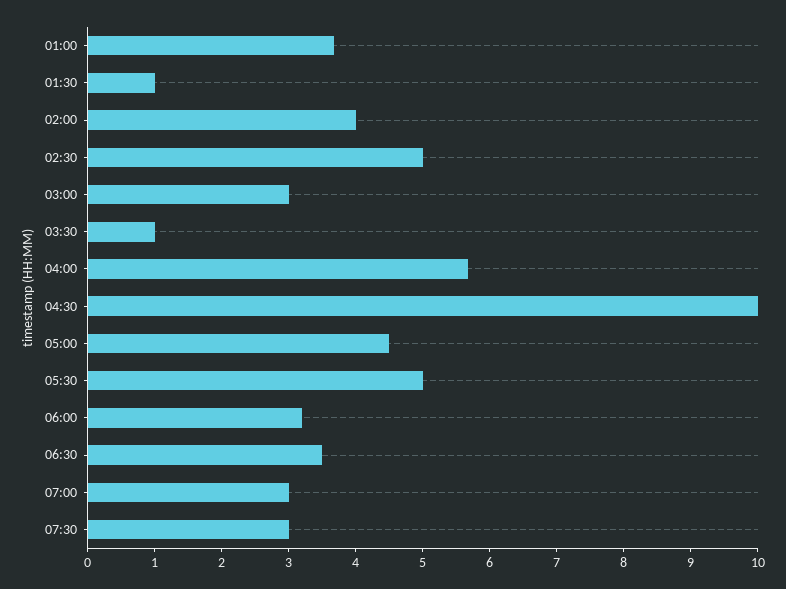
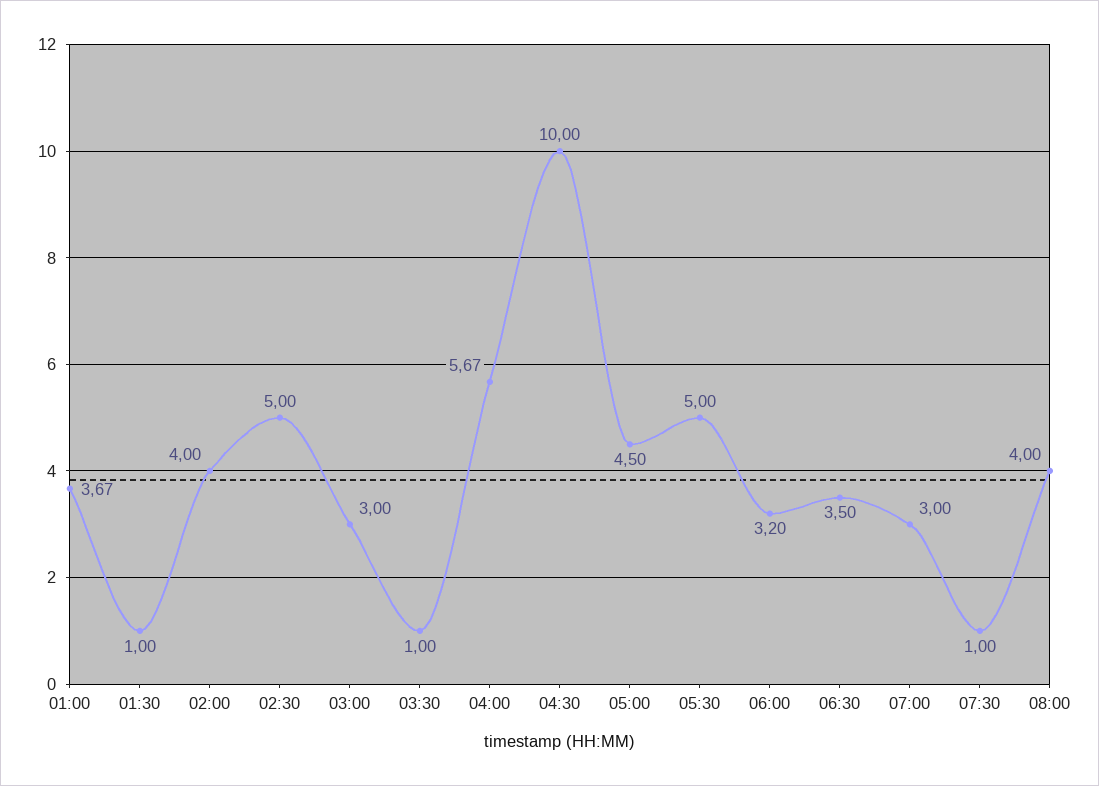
07:30: 3 -> 1
08:00: none -> 4

